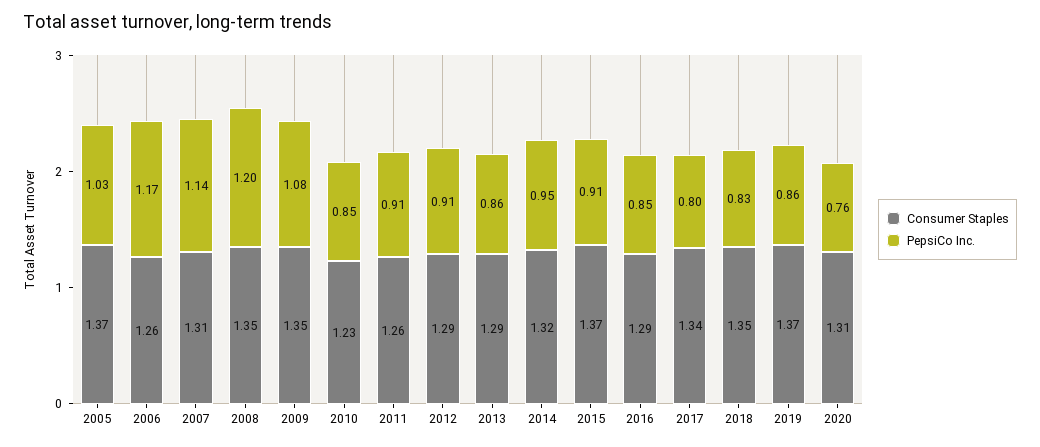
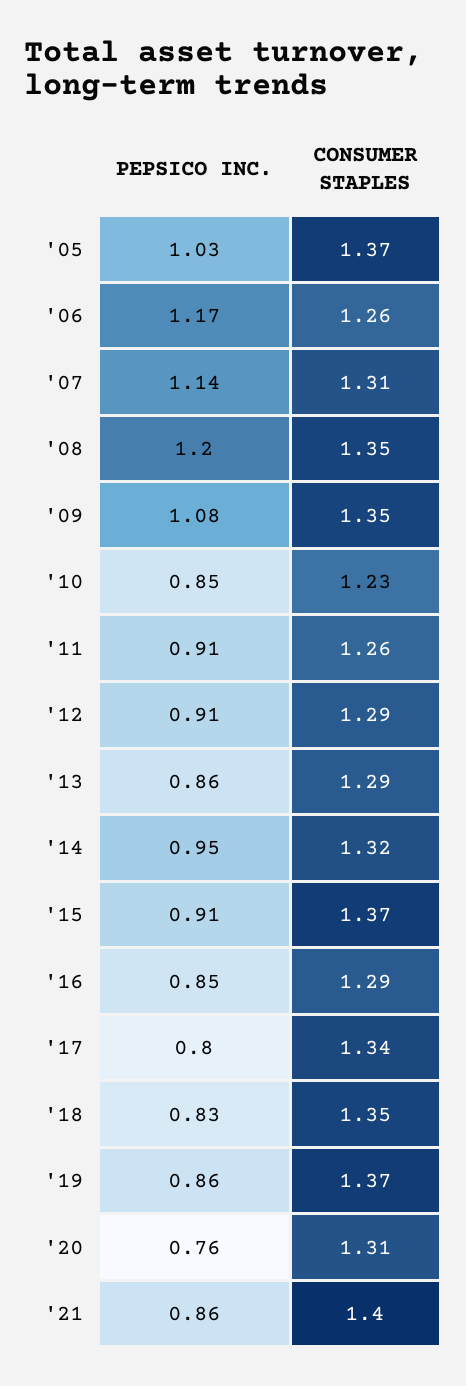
PepsiCo Inc., '21: none -> 0.86
Consumer Staples, '21: none -> 1.4

